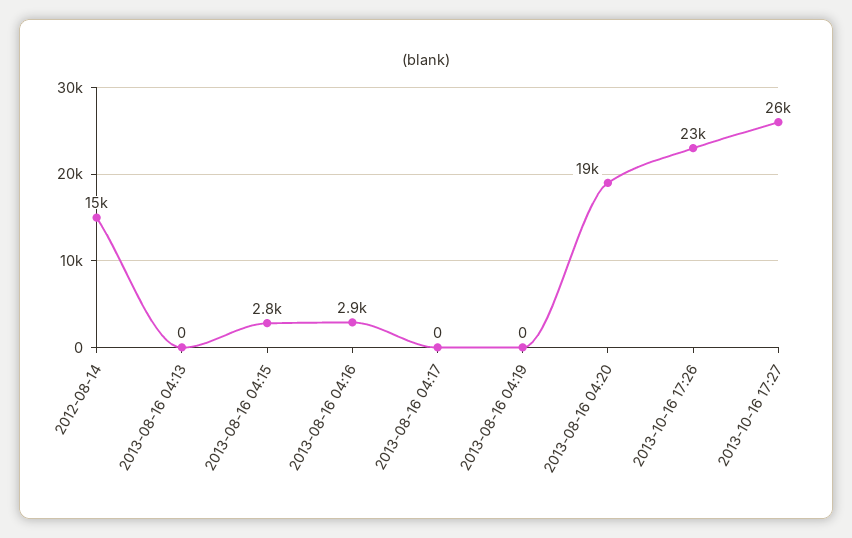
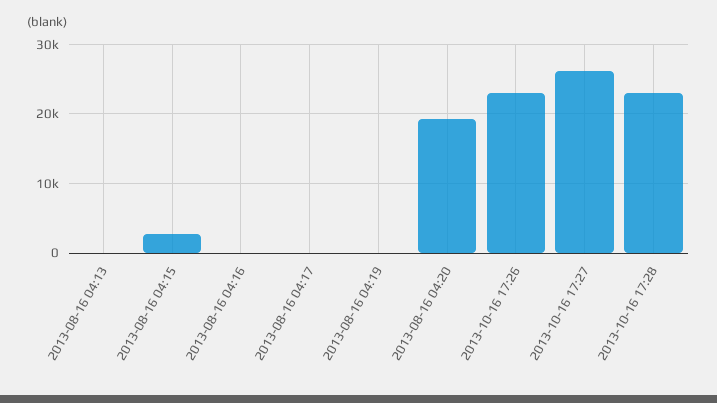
2012-08-14: 15000 -> none
2013-08-16 04:16: 2900 -> 0
2013-10-16 17:28: none -> 23000

